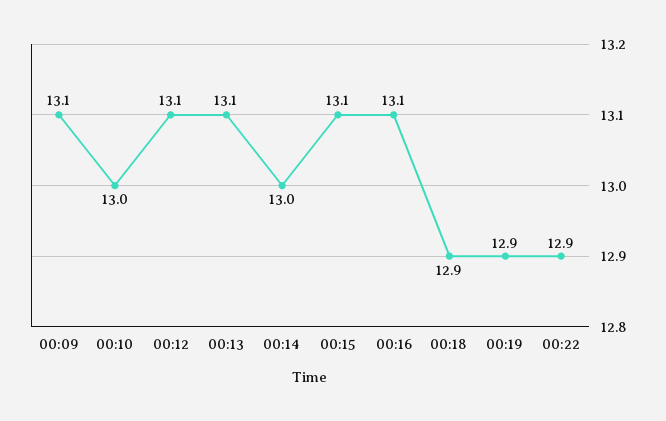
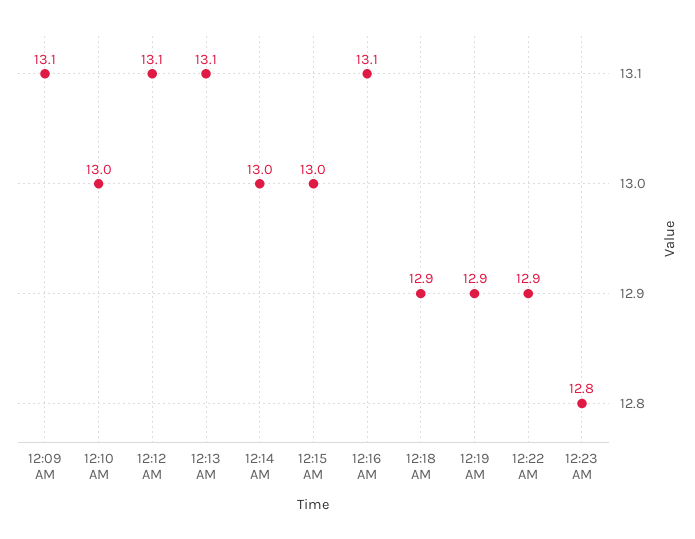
00:15: 13.1 -> 13
12:23 AM: none -> 12.8

